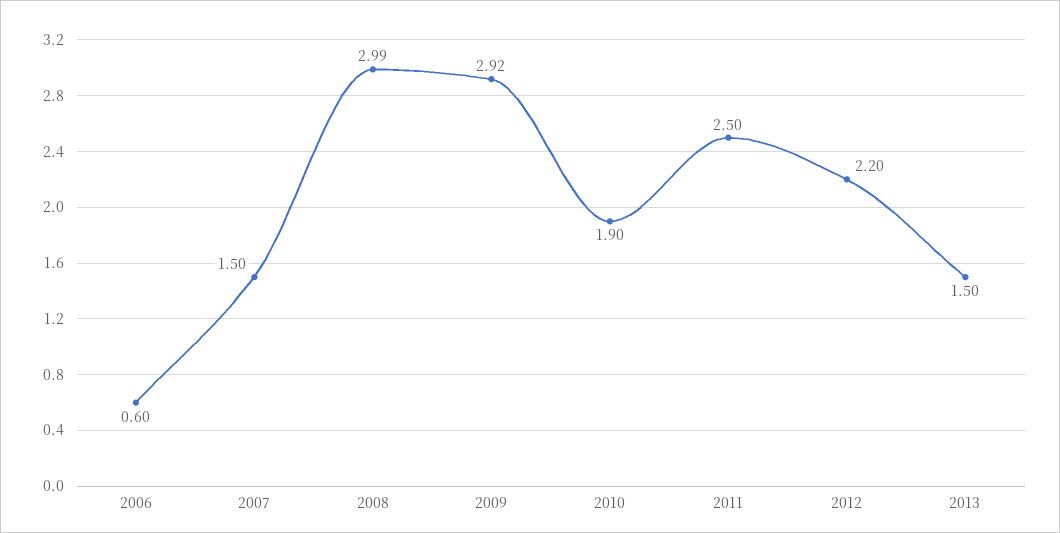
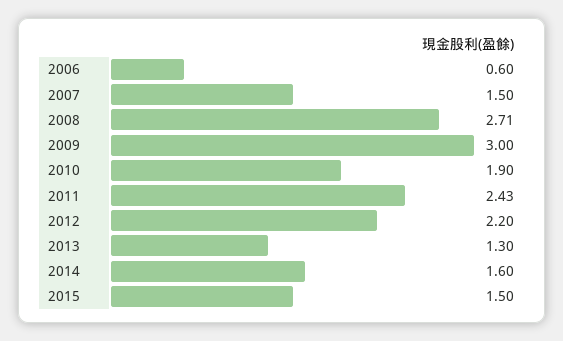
2008: 2.99 -> 2.71
2009: 2.92 -> 3
2011: 2.5 -> 2.43
2013: 1.5 -> 1.3
2014: none -> 1.6
2015: none -> 1.5

